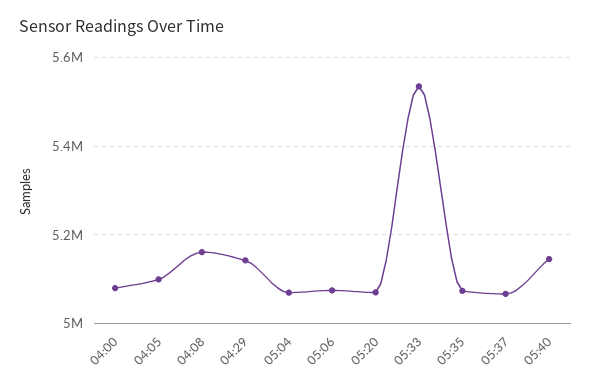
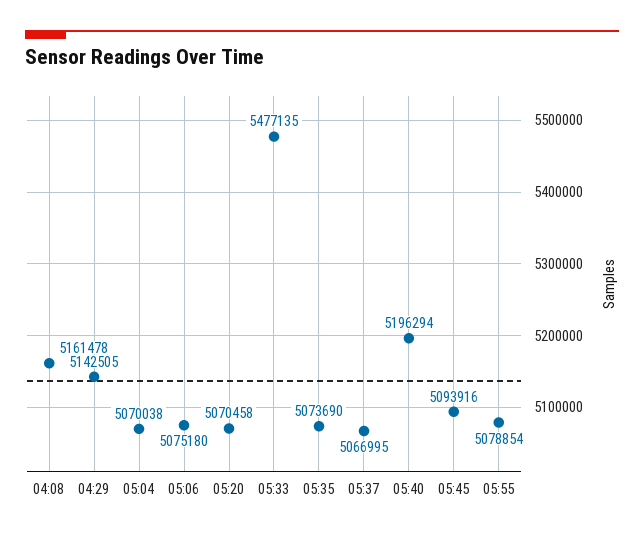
04:00: 5080000 -> none
04:05: 5100000 -> none
05:33: 5540000 -> 5477135
05:40: 5140000 -> 5196294
05:45: none -> 5093916
05:55: none -> 5078854

